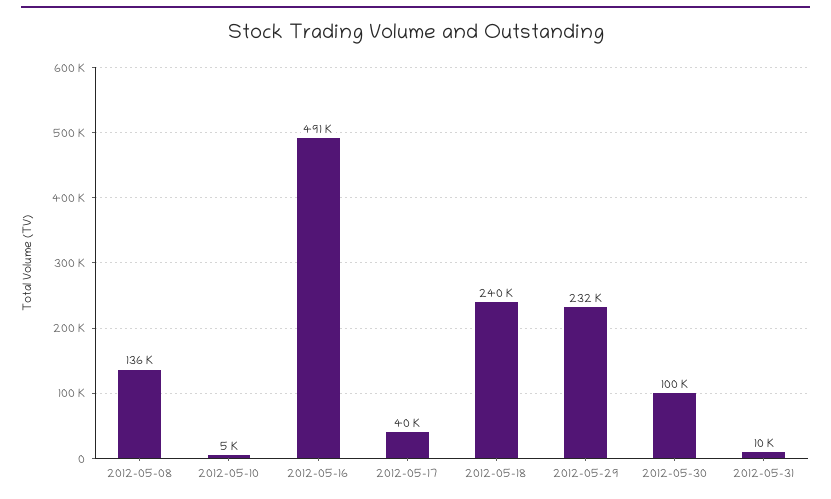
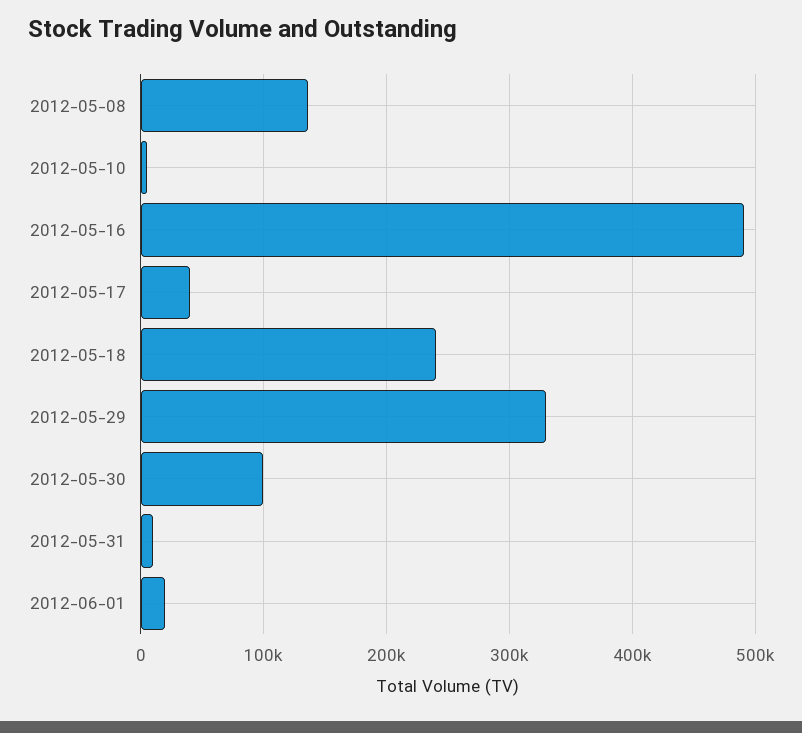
2012-05-29: 232000 -> 330000
2012-06-01: none -> 20000

